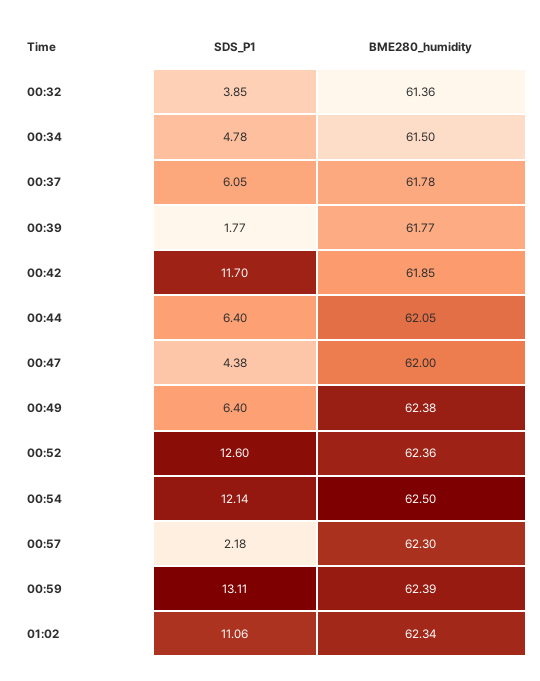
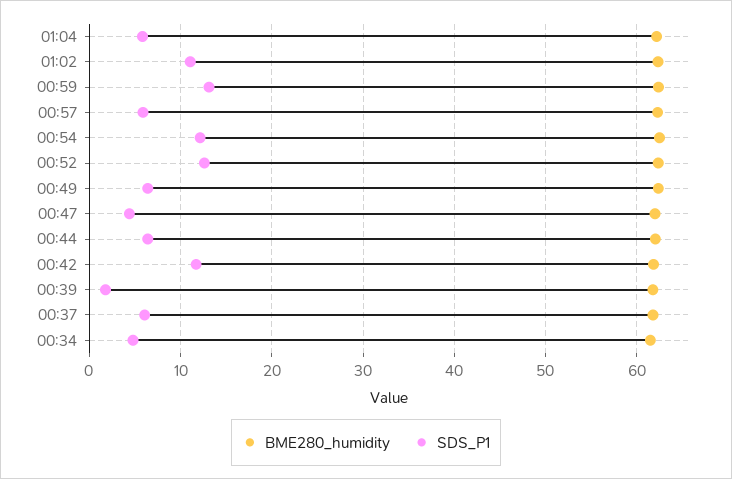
SDS_P1, 00:32: 3.85 -> none
BME280_humidity, 00:32: 61.36 -> none
SDS_P1, 00:57: 2.18 -> 6
BME280_humidity, 01:04: none -> 62
SDS_P1, 01:04: none -> 6

